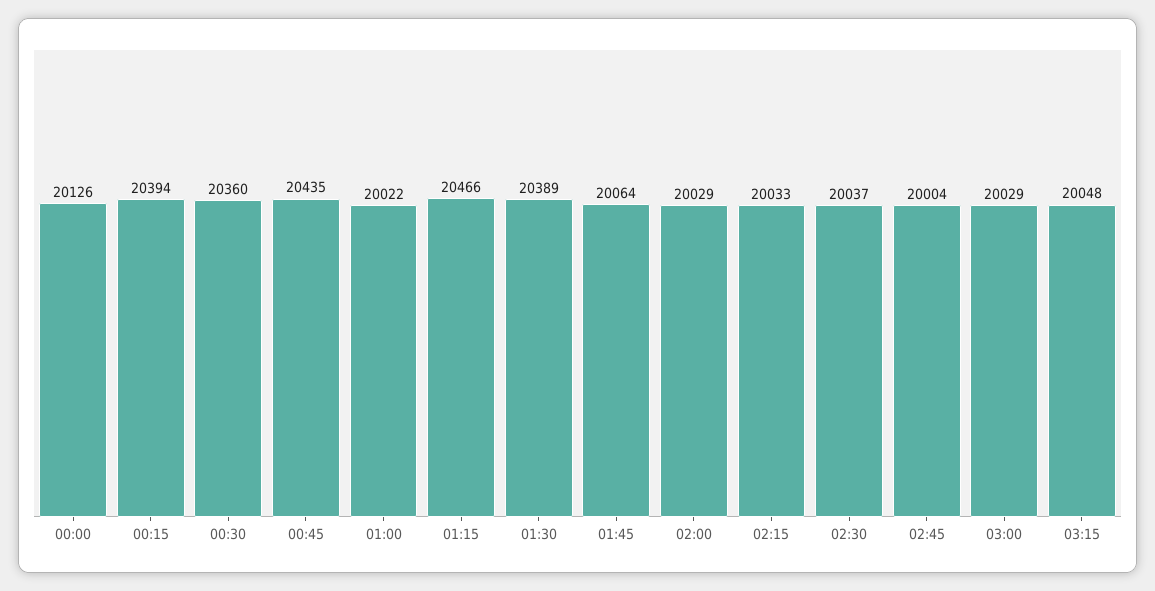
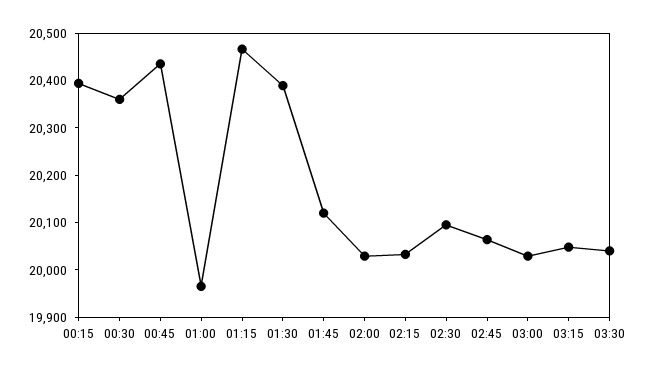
00:00: 20126 -> none
01:00: 20022 -> 19960
01:45: 20064 -> 20120
02:30: 20037 -> 20100
02:45: 20004 -> 20060
03:30: none -> 20040

